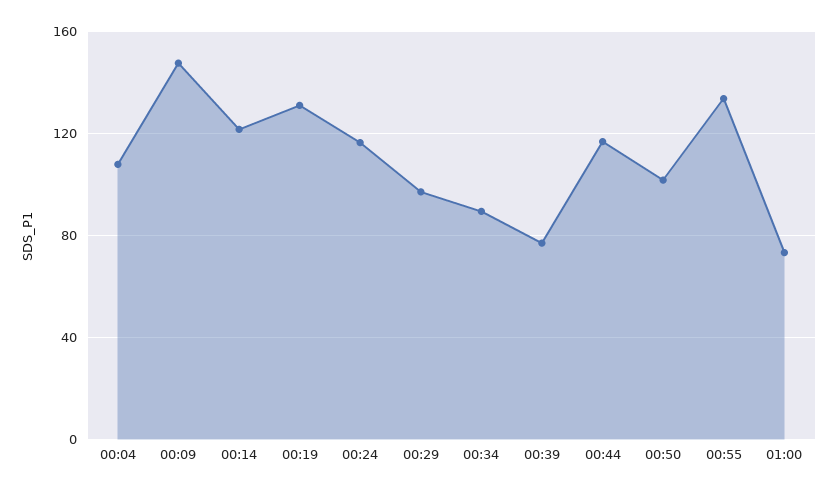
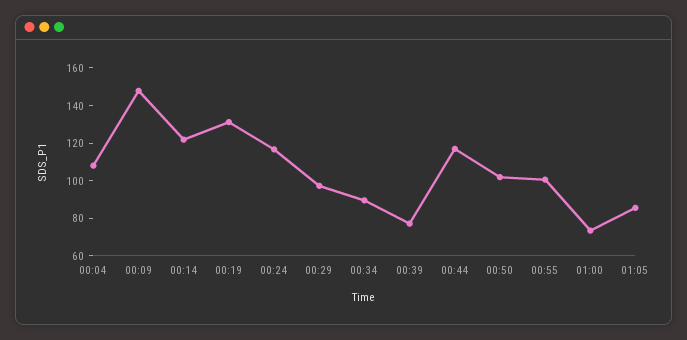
00:55: 135 -> 100
01:05: none -> 85

